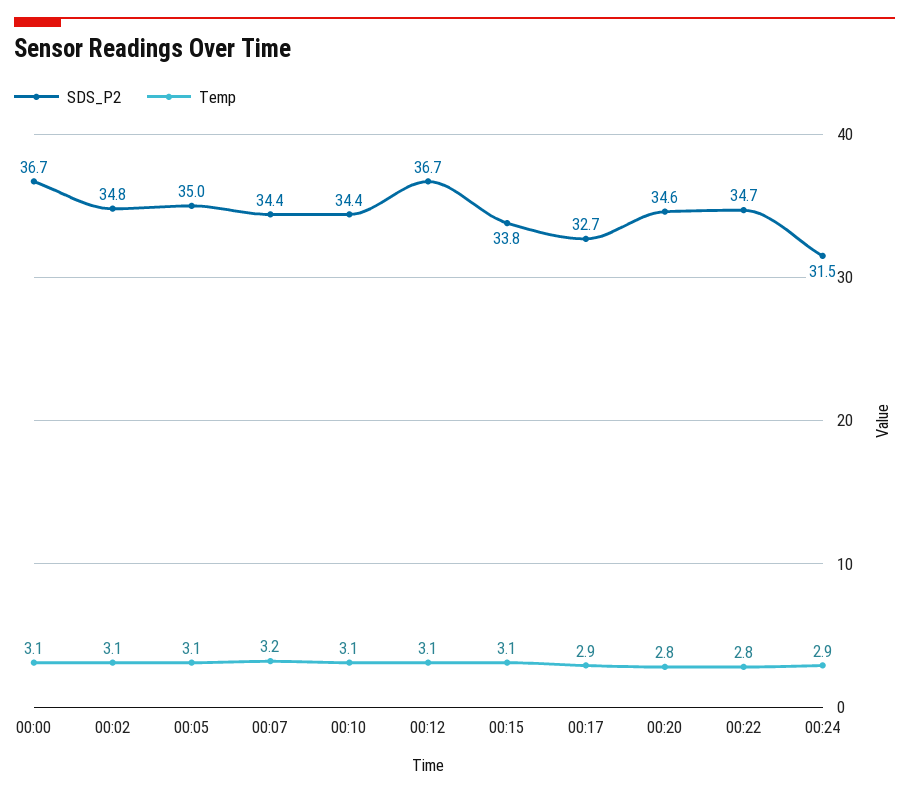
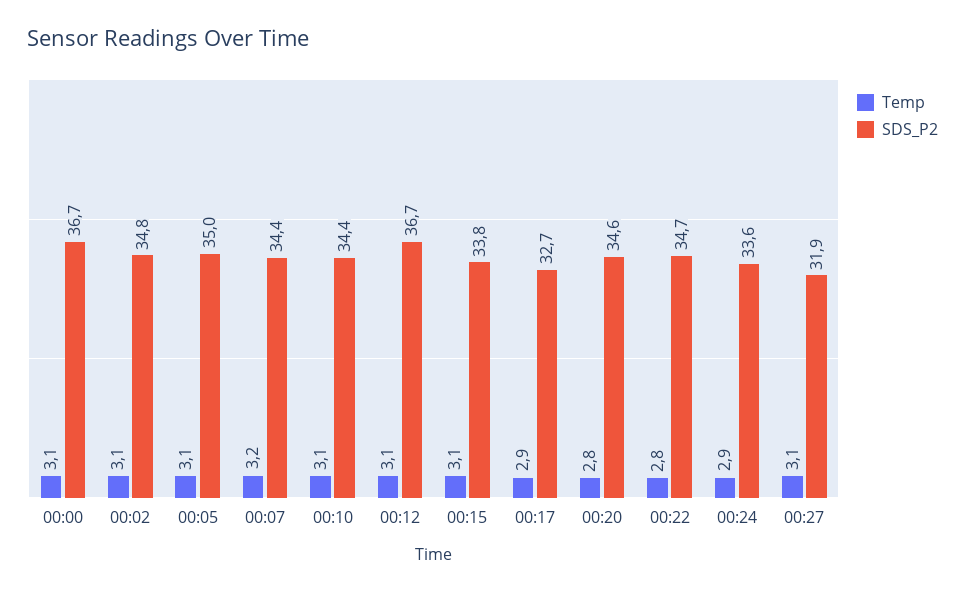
SDS_P2, 00:24: 31.5 -> 33.6
Temp, 00:27: none -> 3.1
SDS_P2, 00:27: none -> 31.9

